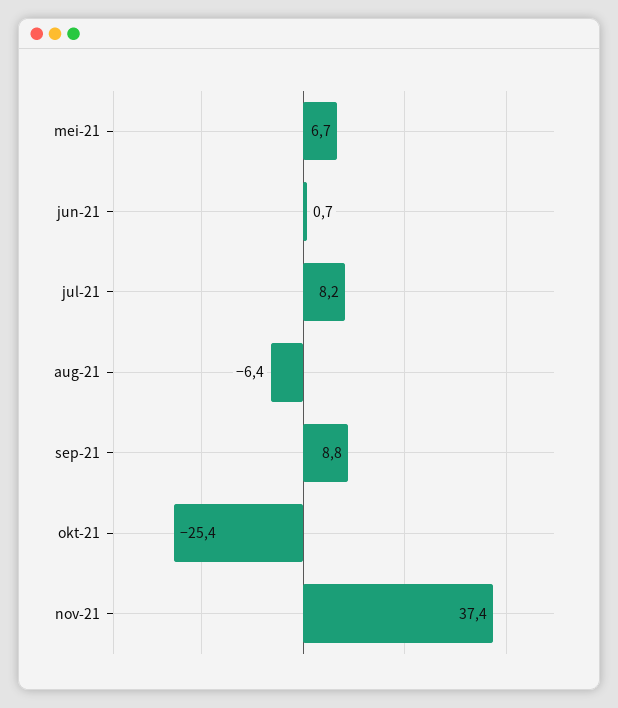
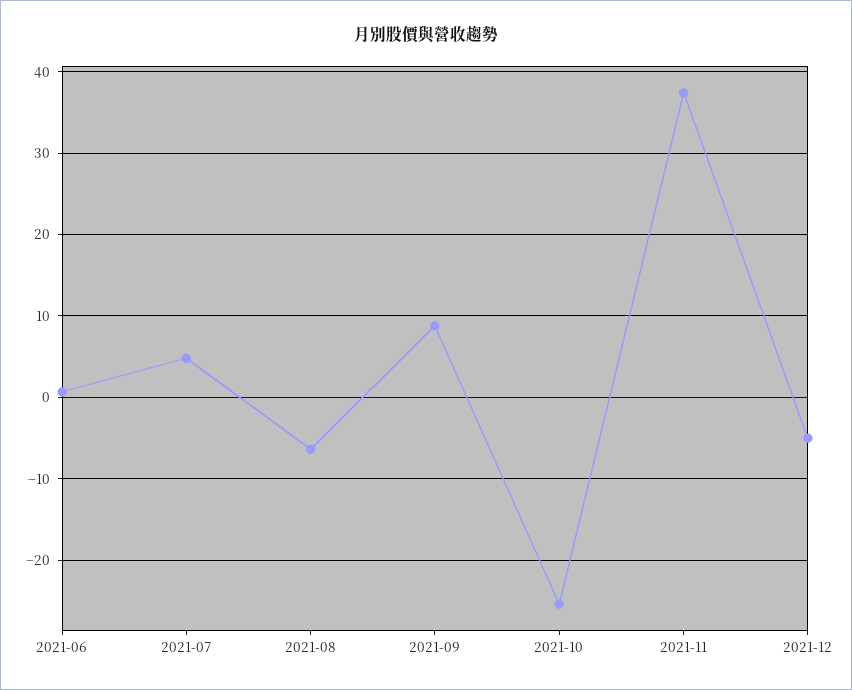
mei-21: 6.7 -> none
jul-21: 8.2 -> 5
2021-12: none -> -5

